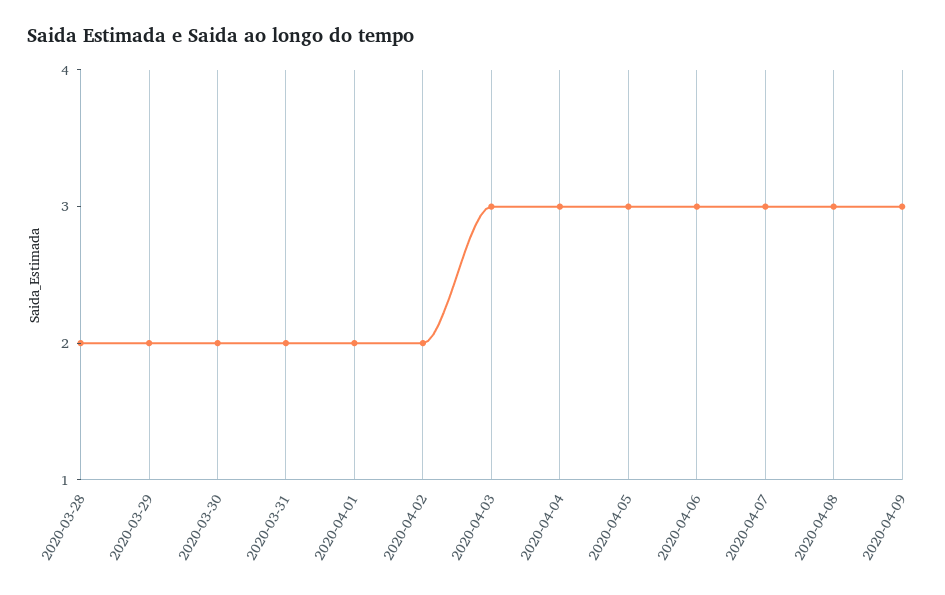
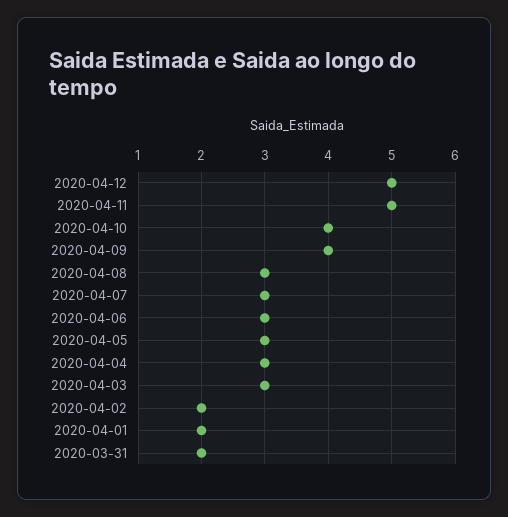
2020-03-28: 2 -> none
2020-03-29: 2 -> none
2020-03-30: 2 -> none
2020-04-09: 3 -> 4
2020-04-12: none -> 5
2020-04-11: none -> 5
2020-04-10: none -> 4

